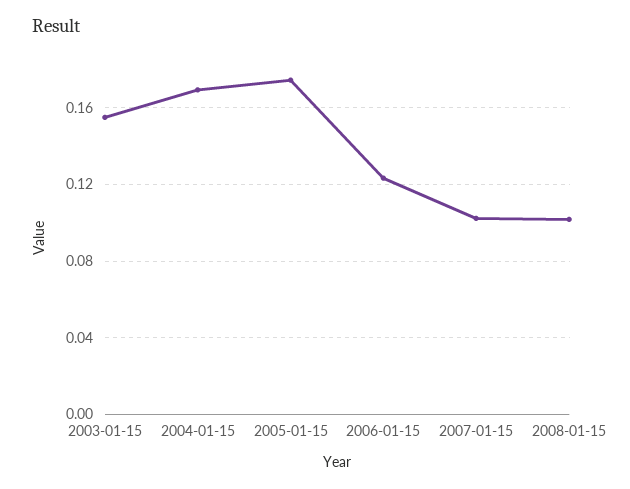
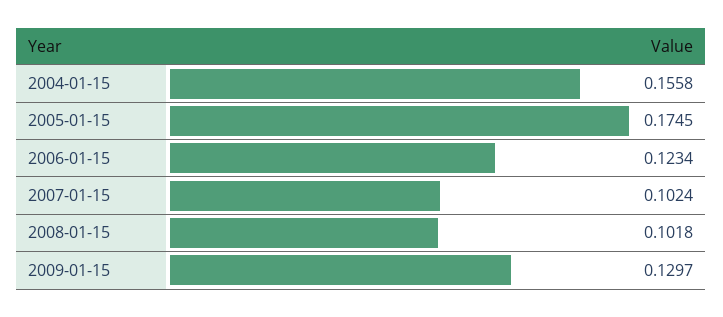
2003-01-15: 0.155 -> none
2004-01-15: 0.17 -> 0.1558
2009-01-15: none -> 0.1297

